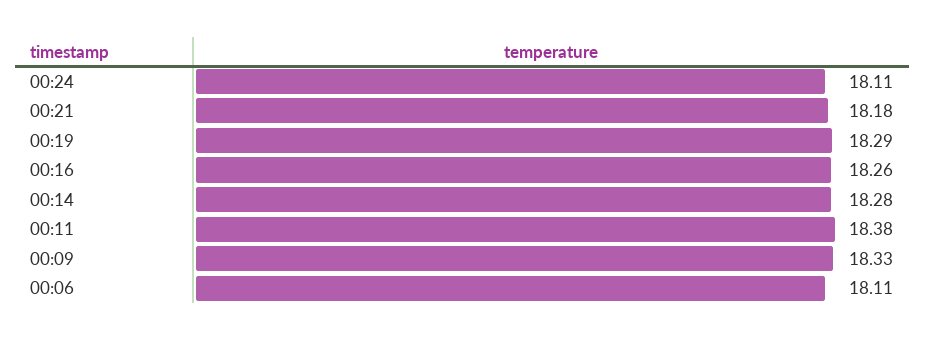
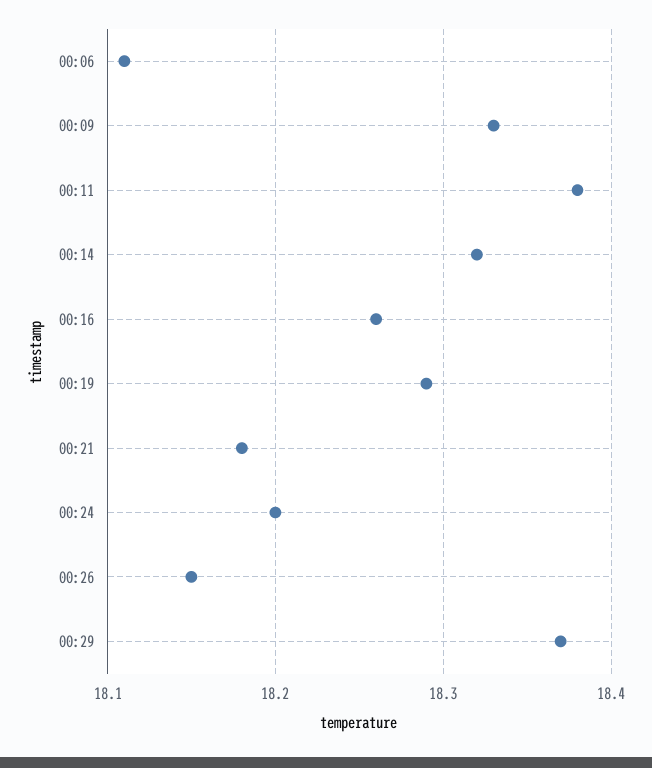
00:24: 18.11 -> 18.2
00:14: 18.28 -> 18.32
00:26: none -> 18.15
00:29: none -> 18.37

